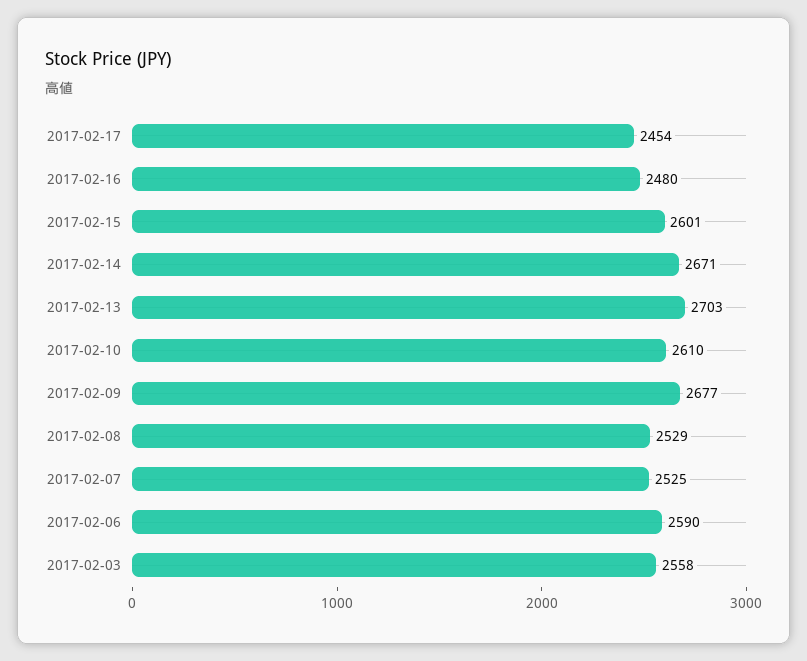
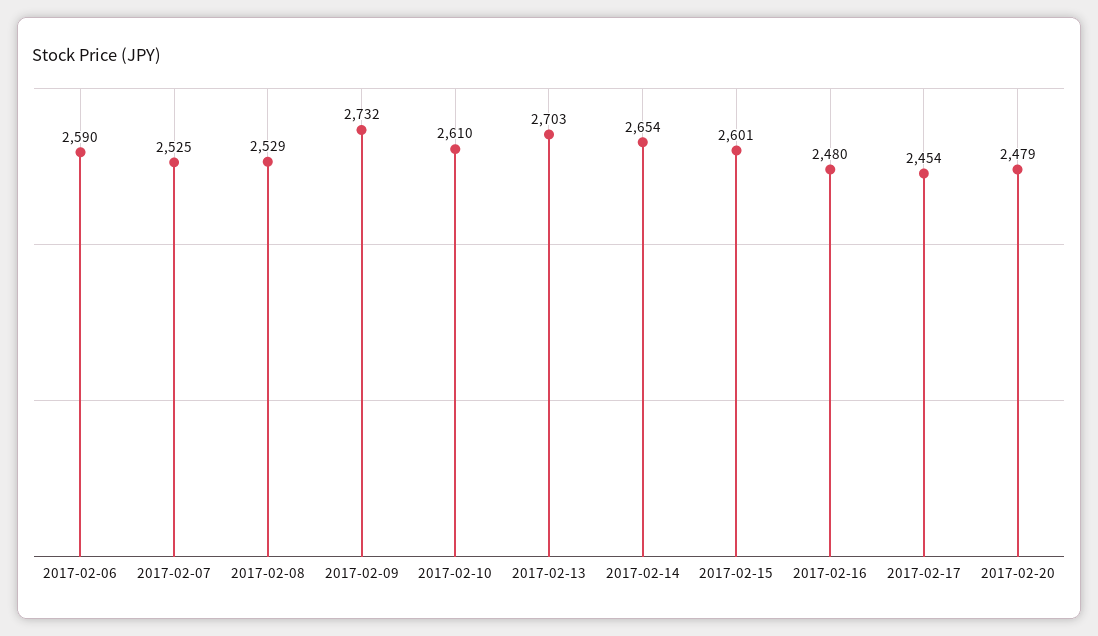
2017-02-14: 2671 -> 2654
2017-02-09: 2677 -> 2732
2017-02-03: 2558 -> none
2017-02-20: none -> 2479

